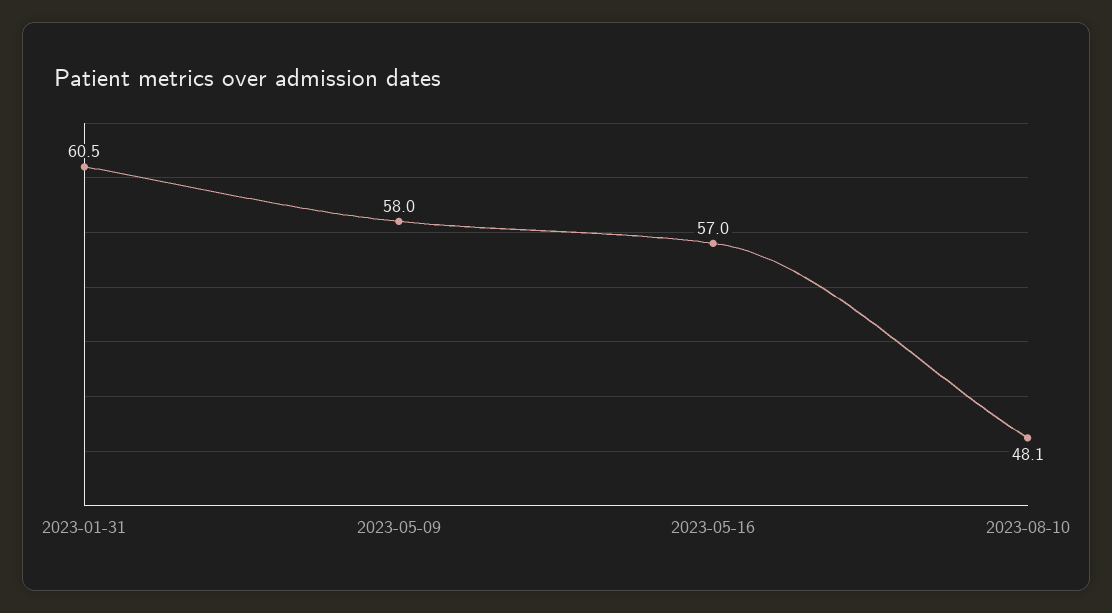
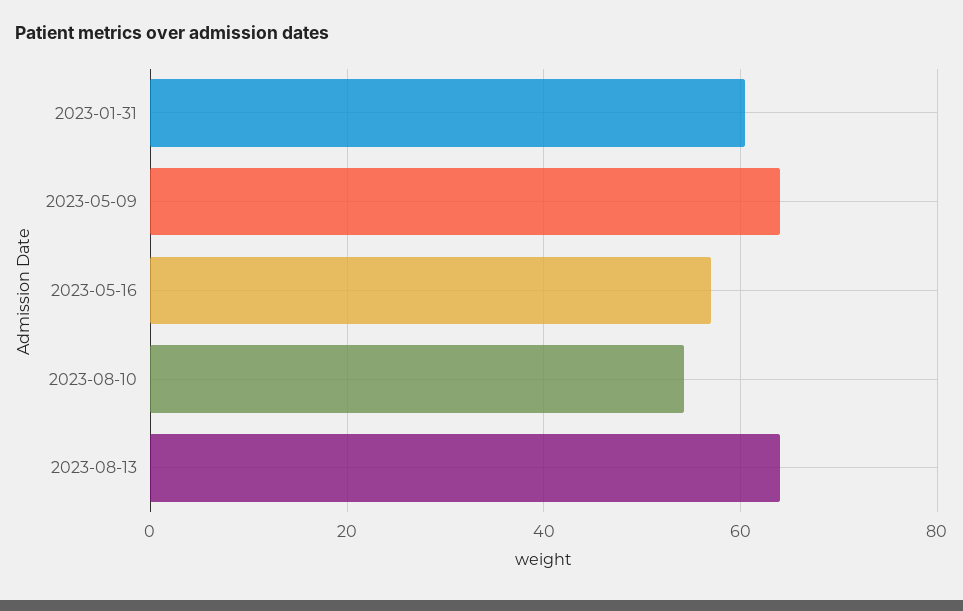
2023-05-09: 58 -> 64
2023-08-10: 48.1 -> 54
2023-08-13: none -> 64

